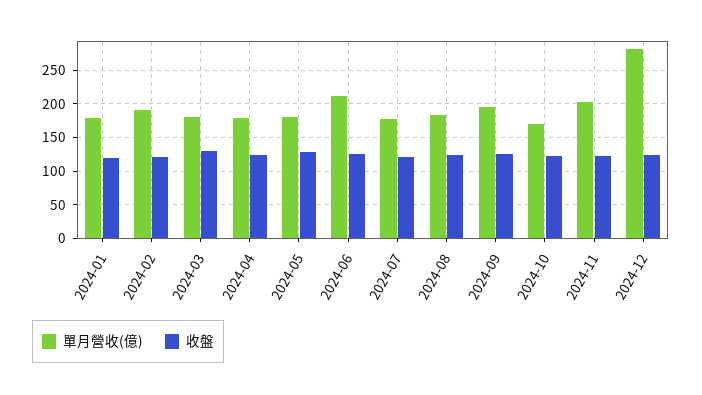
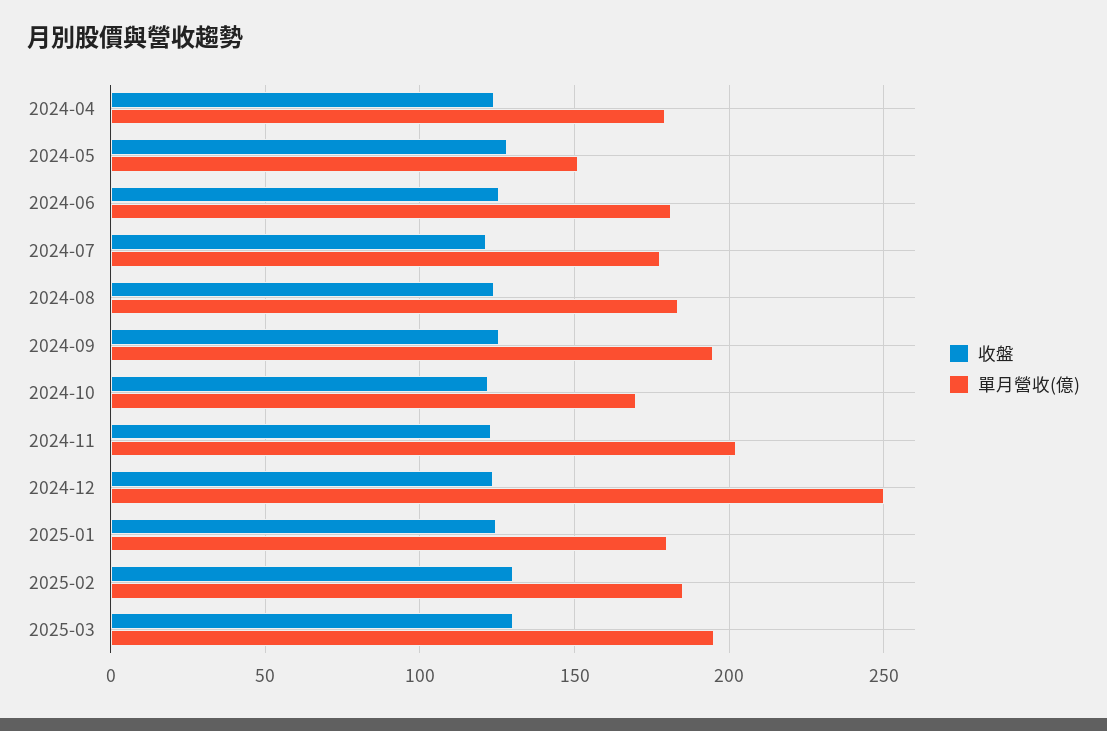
單月營收(億), 2024-01: 180 -> none
收盤, 2024-01: 120 -> none
單月營收(億), 2024-02: 190 -> none
收盤, 2024-02: 120 -> none
單月營收(億), 2024-03: 180 -> none
收盤, 2024-03: 130 -> none
單月營收(億), 2024-05: 180 -> 150
單月營收(億), 2024-06: 210 -> 180
單月營收(億), 2024-12: 280 -> 250
收盤, 2025-01: none -> 125
單月營收(億), 2025-01: none -> 180
收盤, 2025-02: none -> 130
單月營收(億), 2025-02: none -> 185
收盤, 2025-03: none -> 130
單月營收(億), 2025-03: none -> 195

